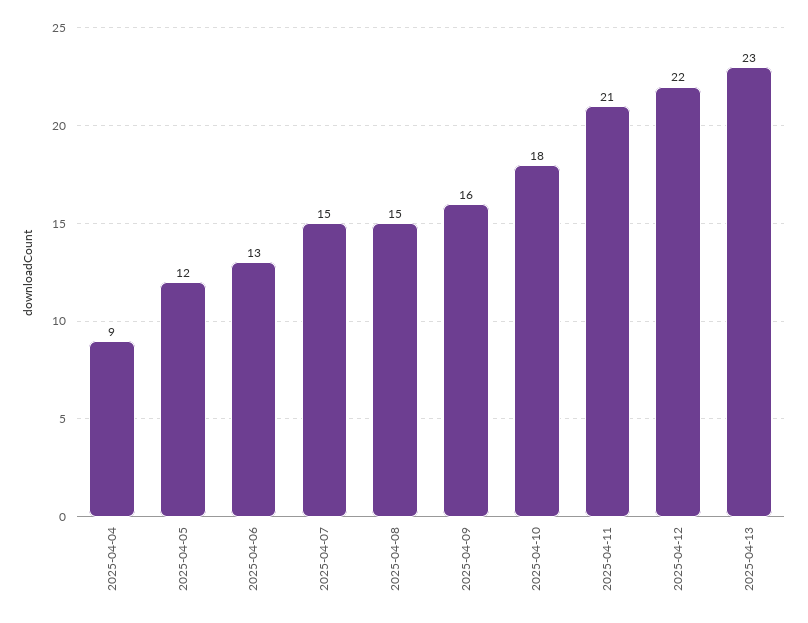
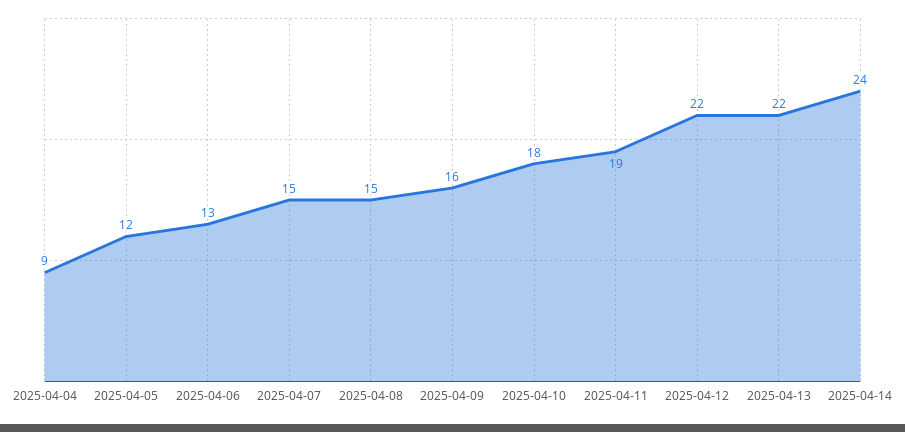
2025-04-11: 21 -> 19
2025-04-13: 23 -> 22
2025-04-14: none -> 24

